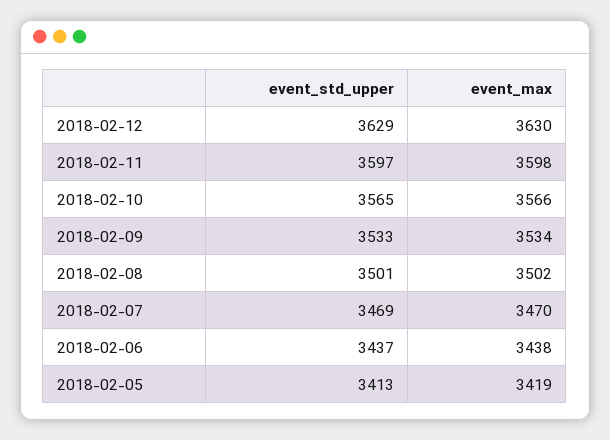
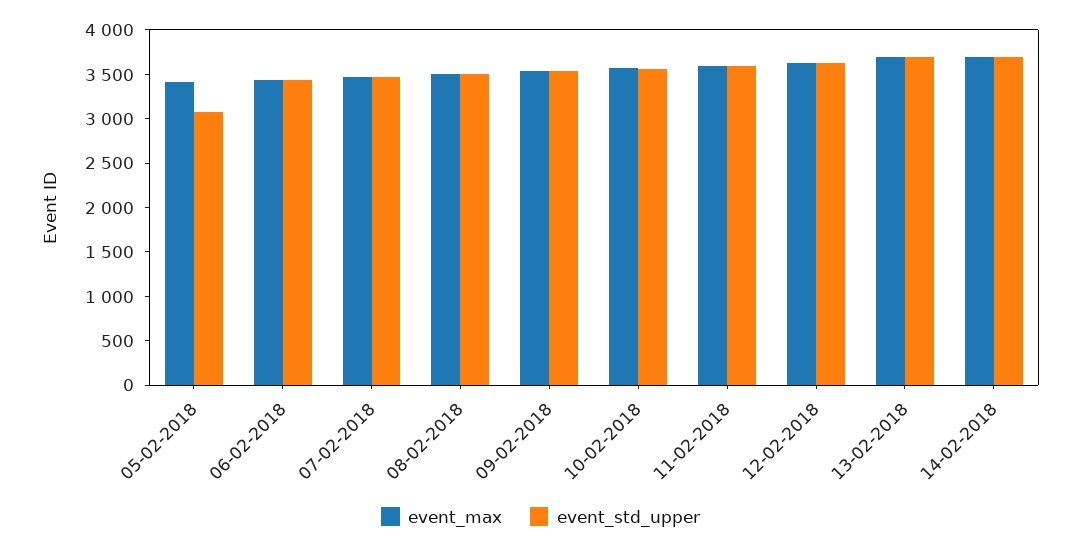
event_std_upper, 2018-02-05: 3413 -> 3100
event_max, 13-02-2018: none -> 3700
event_std_upper, 13-02-2018: none -> 3700
event_max, 14-02-2018: none -> 3700
event_std_upper, 14-02-2018: none -> 3700

